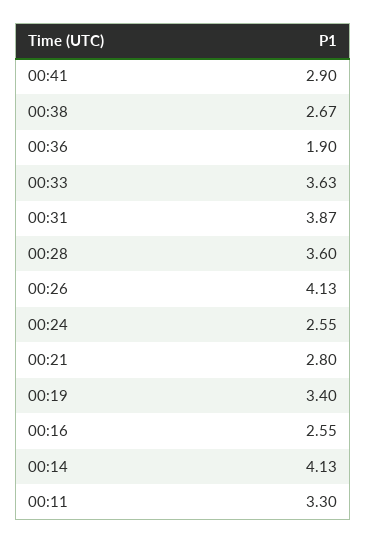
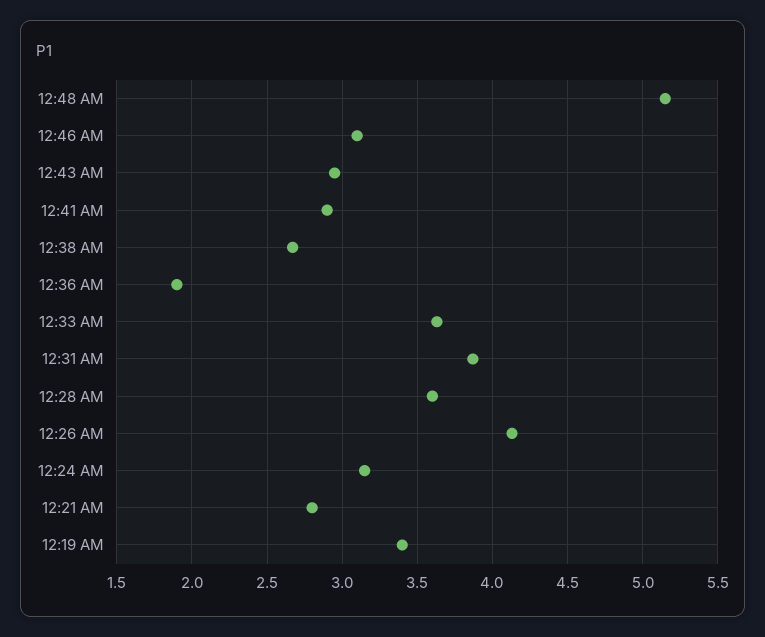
00:24: 2.55 -> 3.15
00:16: 2.55 -> none
00:14: 4.13 -> none
00:11: 3.3 -> none
12:48 AM: none -> 5.15
12:46 AM: none -> 3.1
12:43 AM: none -> 2.95

